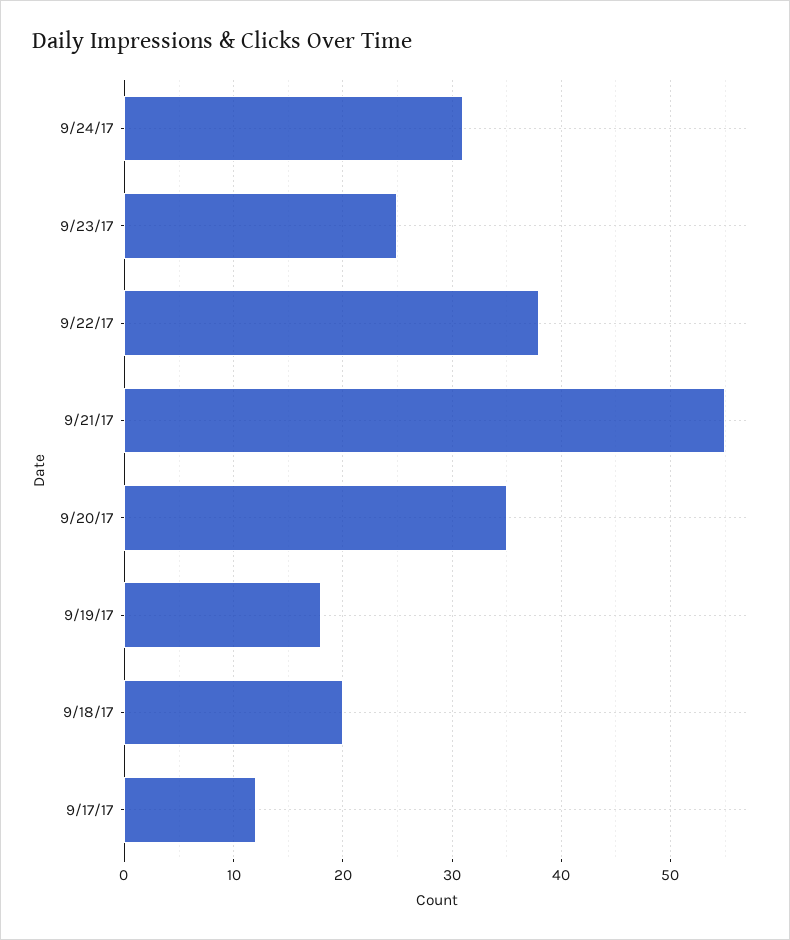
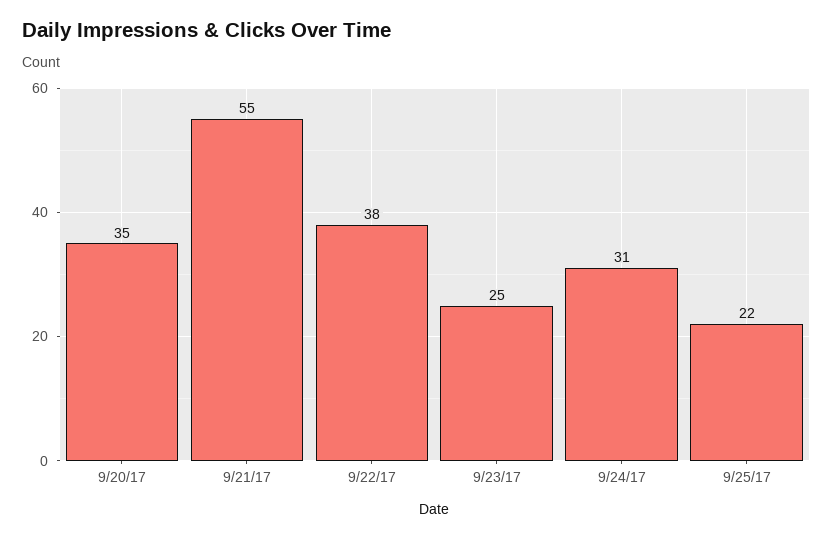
9/19/17: 18 -> none
9/18/17: 20 -> none
9/17/17: 12 -> none
9/25/17: none -> 22

